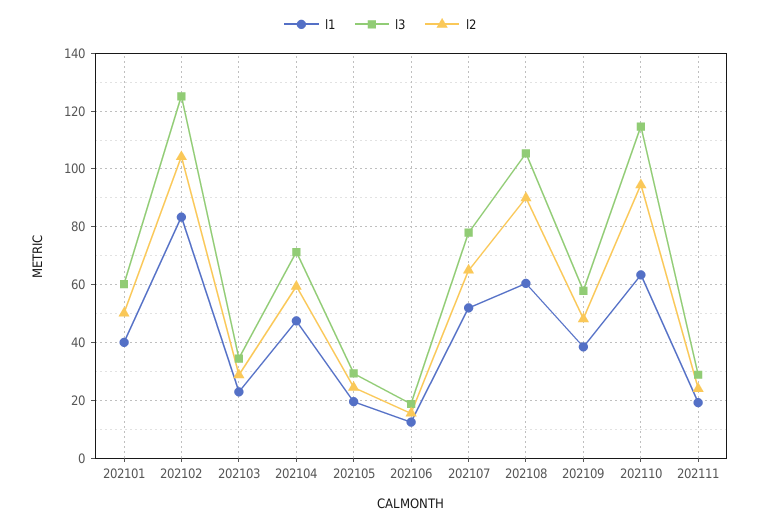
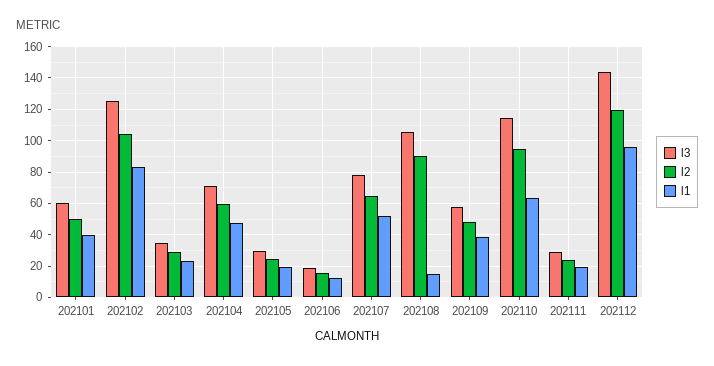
l1, 202108: 60 -> 15
l3, 202112: none -> 145
l2, 202112: none -> 120
l1, 202112: none -> 95

